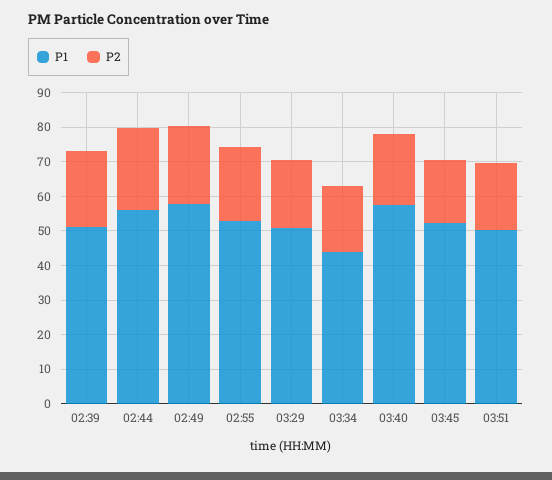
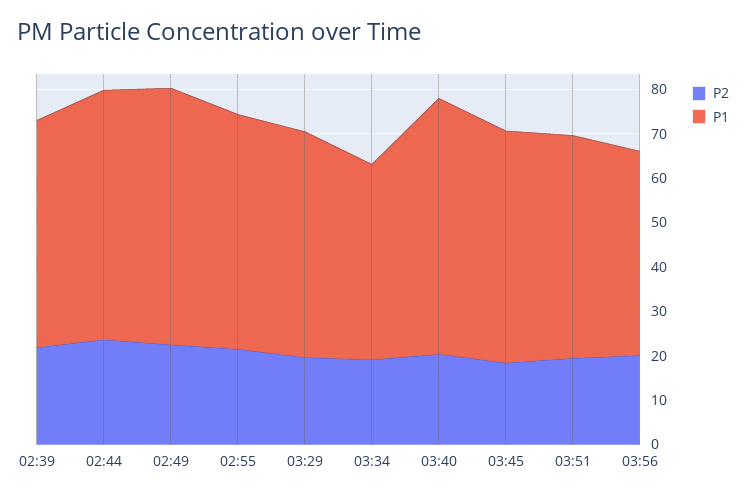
P2, 03:56: none -> 20
P1, 03:56: none -> 46

